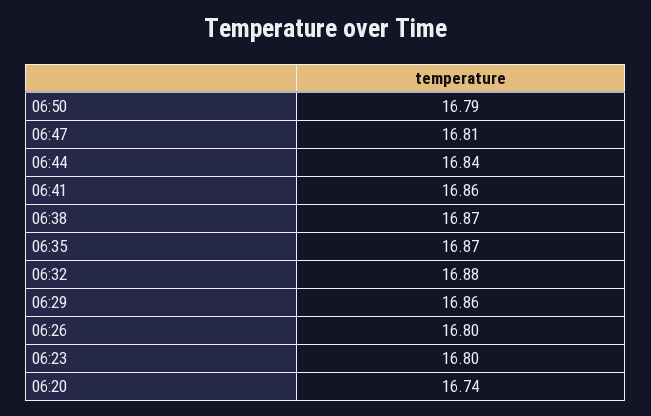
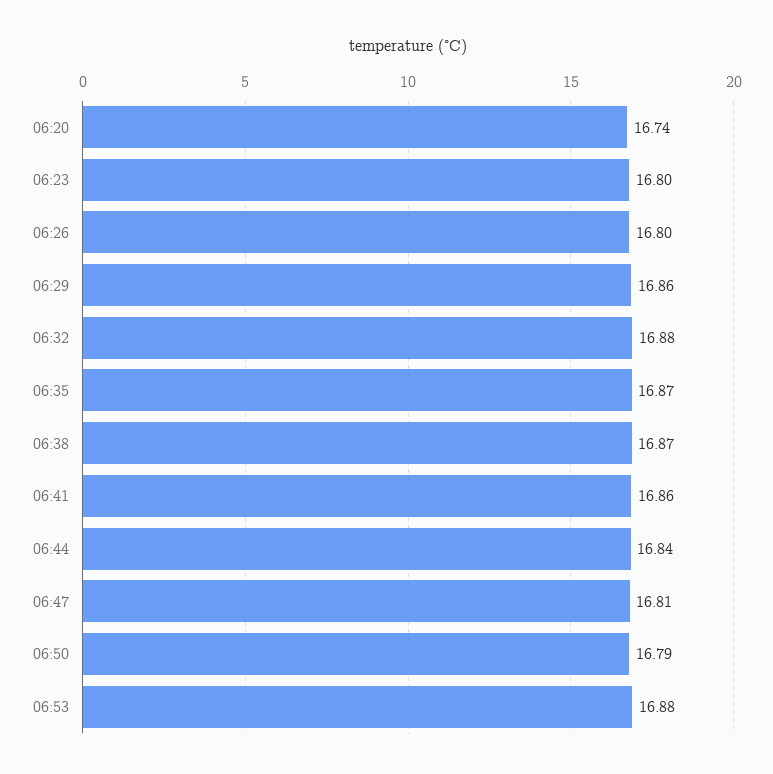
06:53: none -> 16.88

